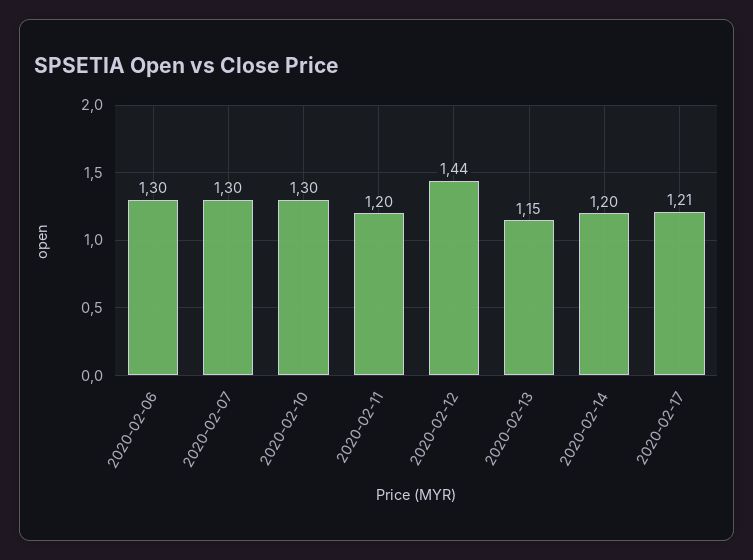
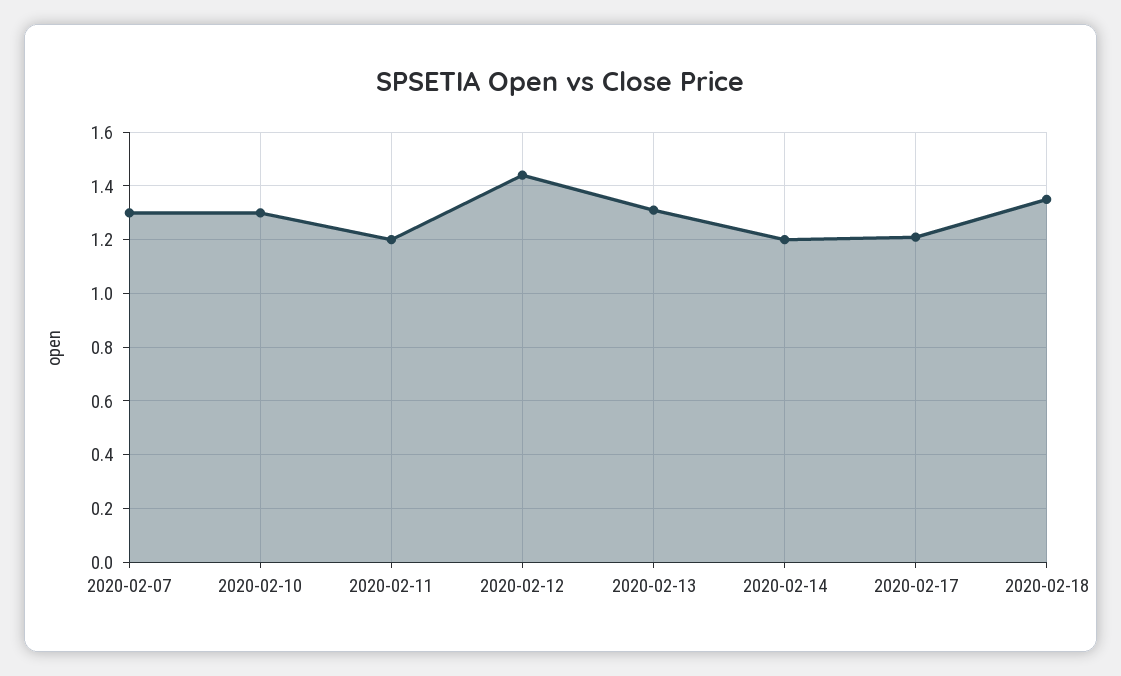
2020-02-06: 1.3 -> none
2020-02-13: 1.15 -> 1.3
2020-02-18: none -> 1.35

